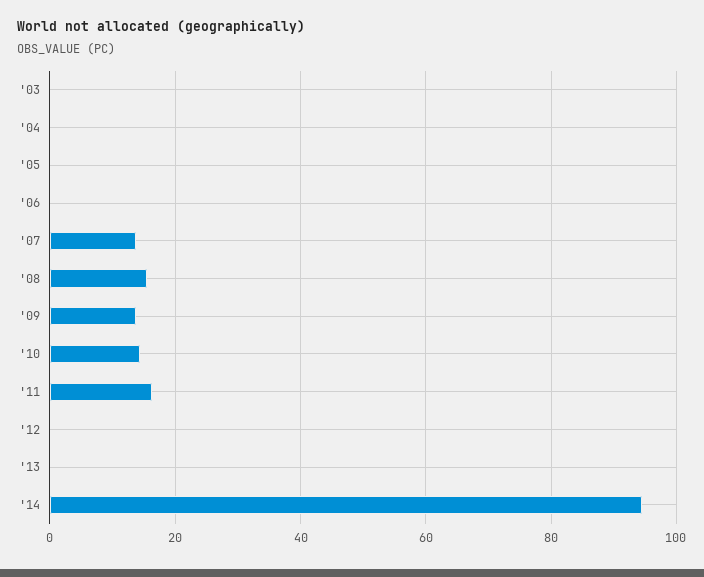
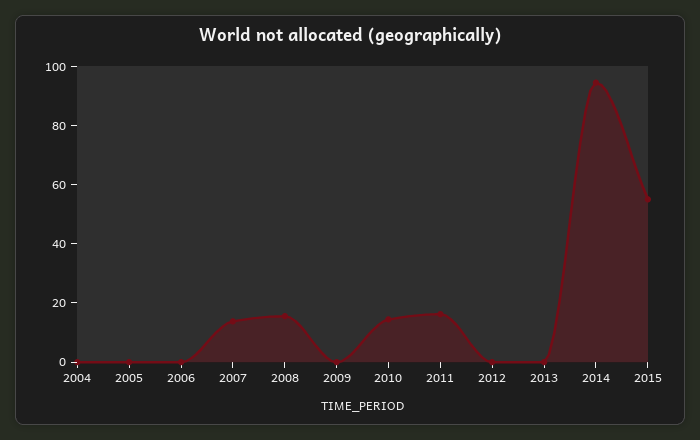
'03: 0 -> none
'09: 14 -> 0
2015: none -> 55

